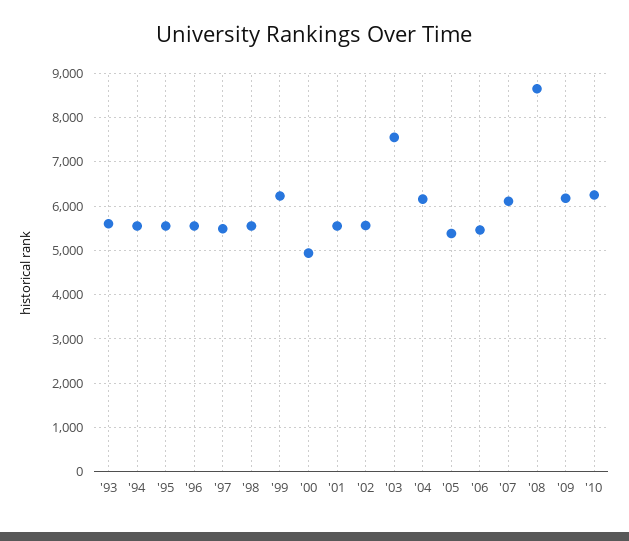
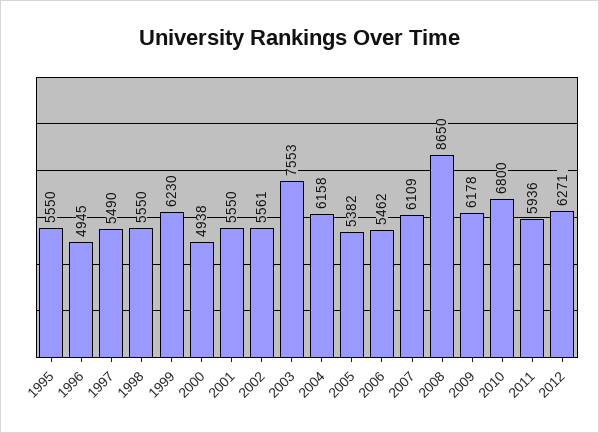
'93: 5600 -> none
'94: 5600 -> none
'96: 5600 -> 4945
'10: 6200 -> 6800
2011: none -> 5936
2012: none -> 6271

